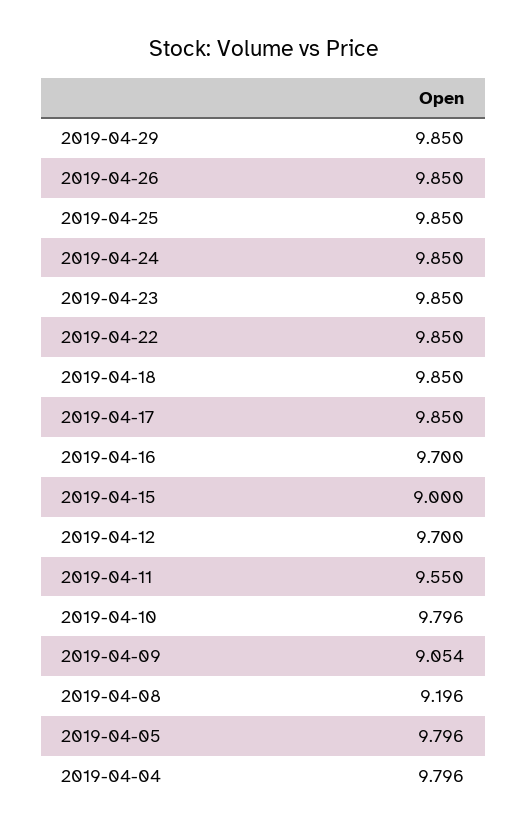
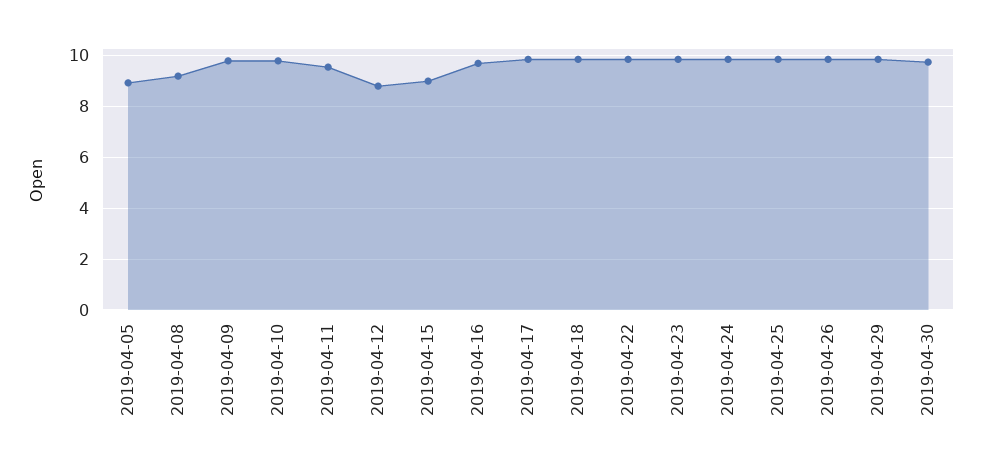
2019-04-12: 9.7 -> 8.75
2019-04-09: 9.054 -> 9.75
2019-04-05: 9.796 -> 9
2019-04-04: 9.796 -> none
2019-04-30: none -> 9.75

